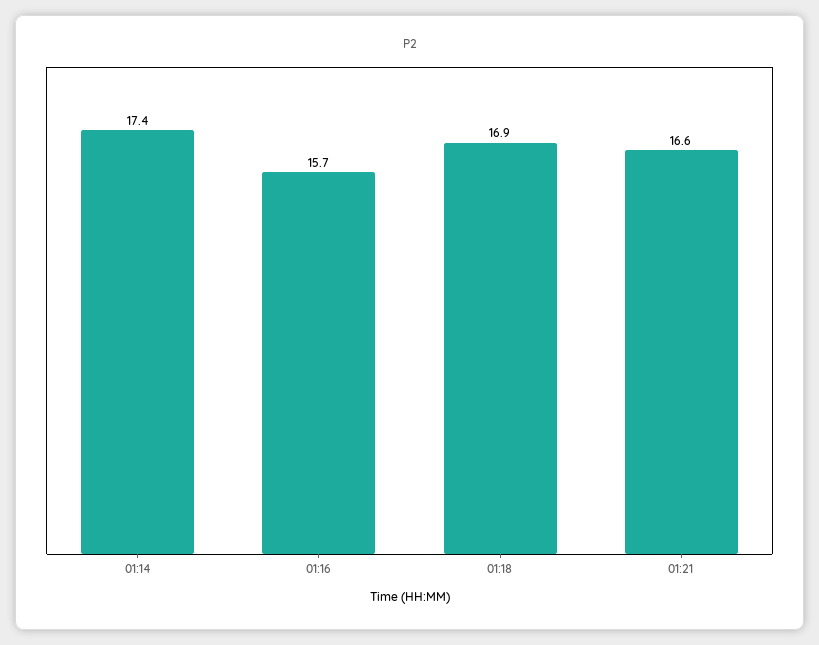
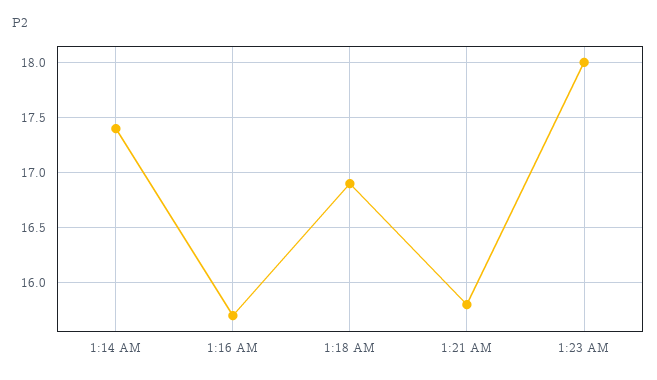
01:21: 16.6 -> 15.8
1:23 AM: none -> 18

